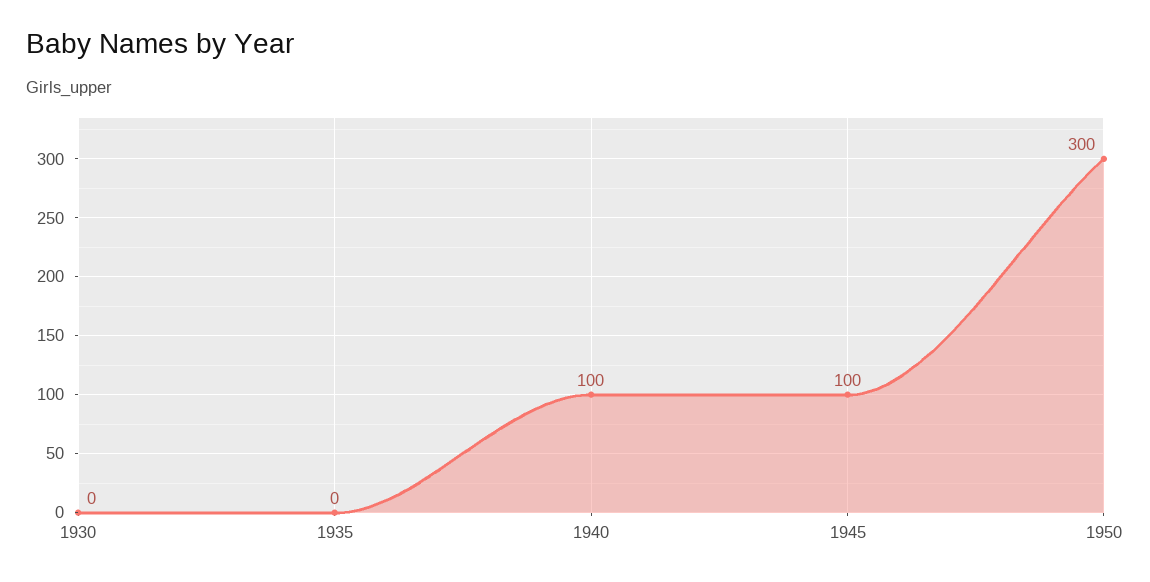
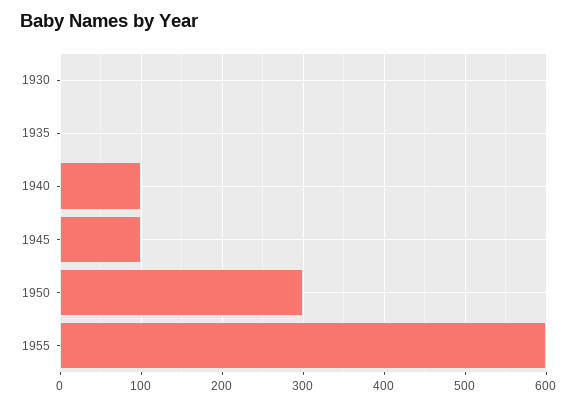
1955: none -> 600

